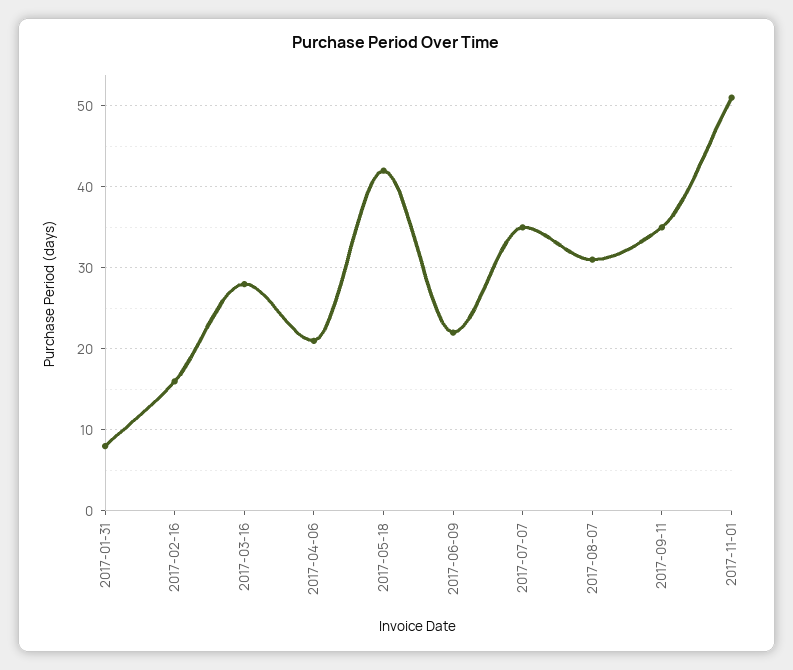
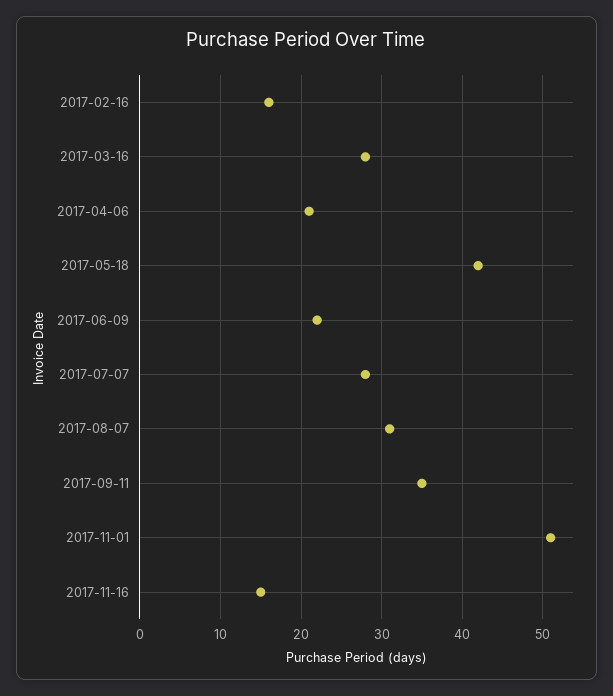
2017-01-31: 8 -> none
2017-07-07: 35 -> 28
2017-11-16: none -> 15

